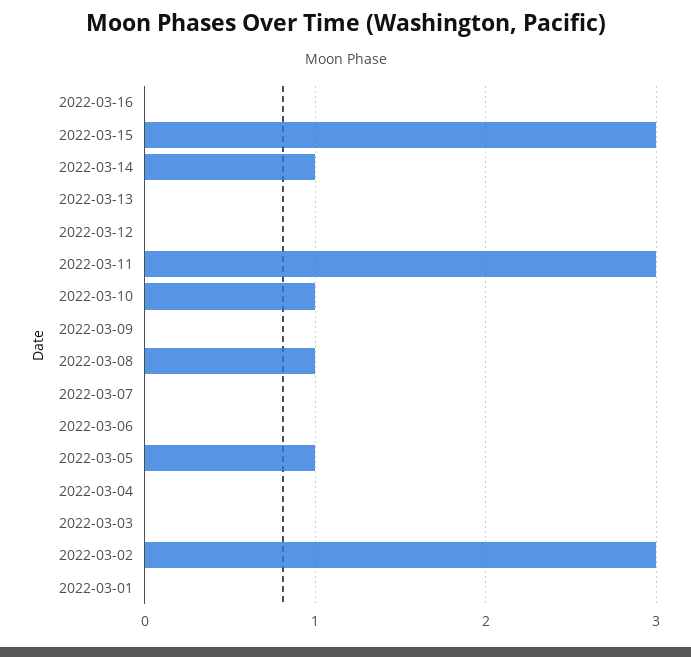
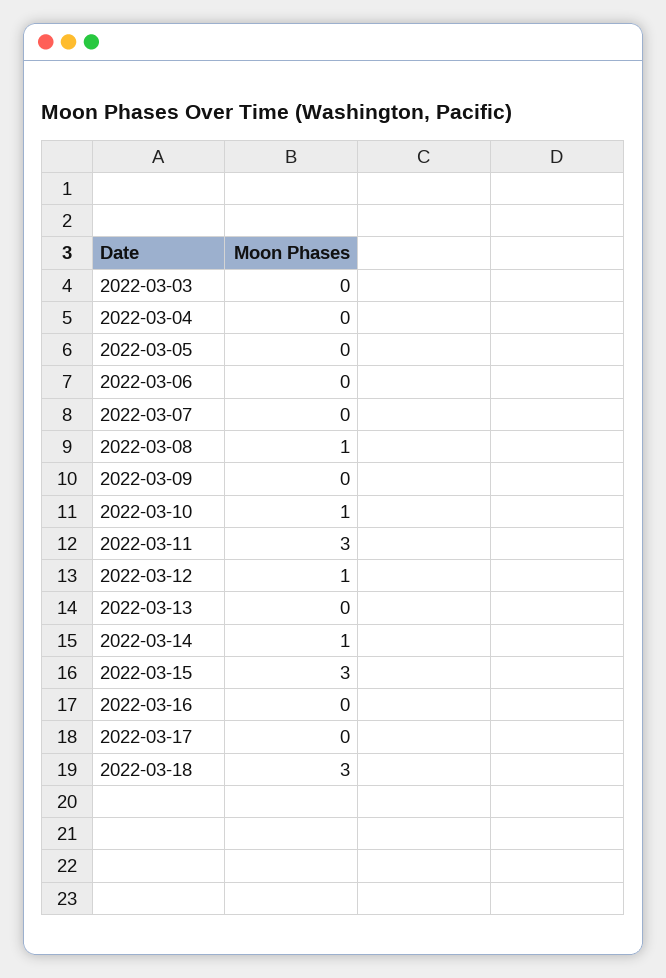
2022-03-12: 0 -> 1
2022-03-05: 1 -> 0
2022-03-02: 3 -> none
2022-03-01: 0 -> none
2022-03-17: none -> 0
2022-03-18: none -> 3

